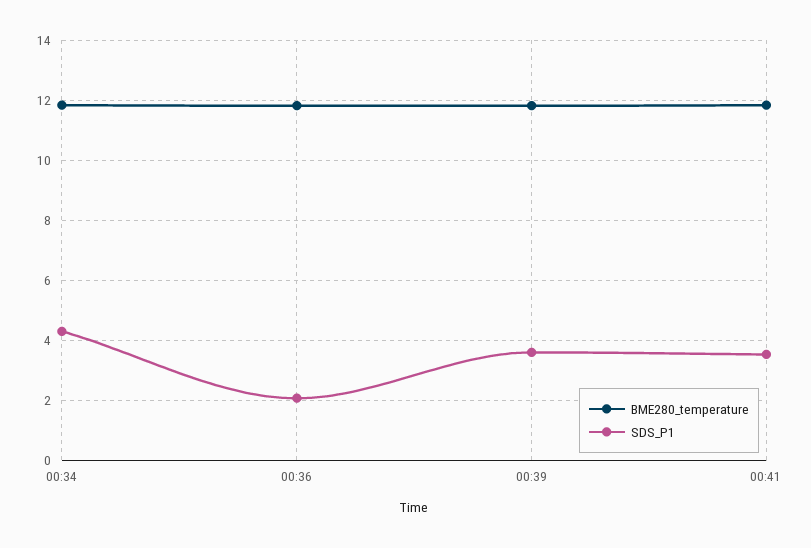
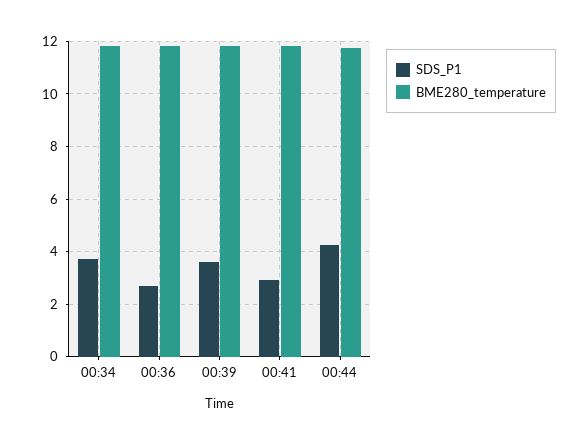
SDS_P1, 00:34: 4.25 -> 3.75
SDS_P1, 00:36: 2 -> 2.75
SDS_P1, 00:41: 3.5 -> 3
SDS_P1, 00:44: none -> 4.25
BME280_temperature, 00:44: none -> 11.75

